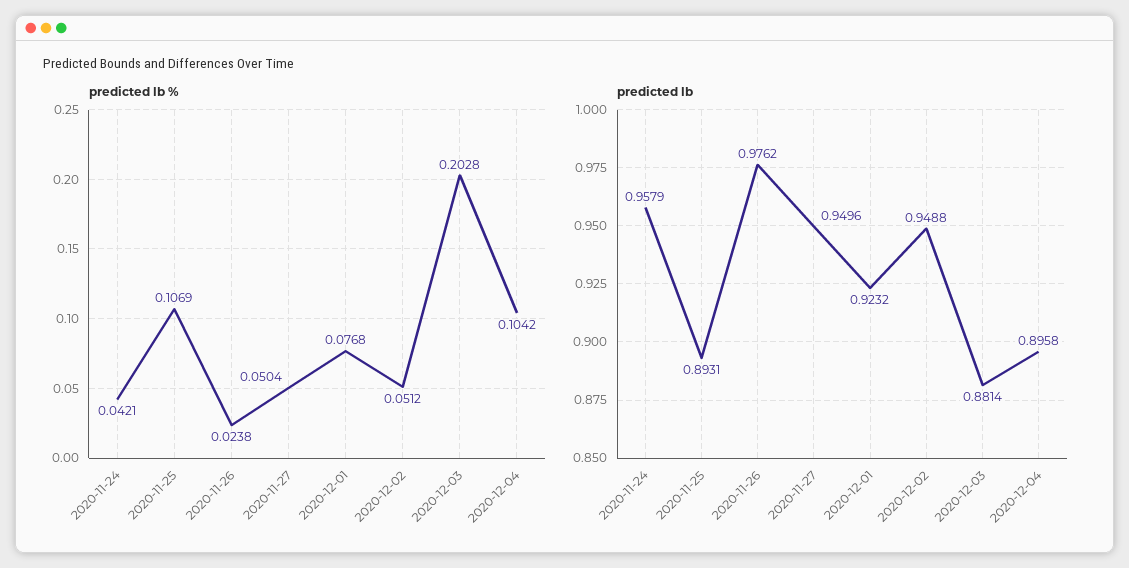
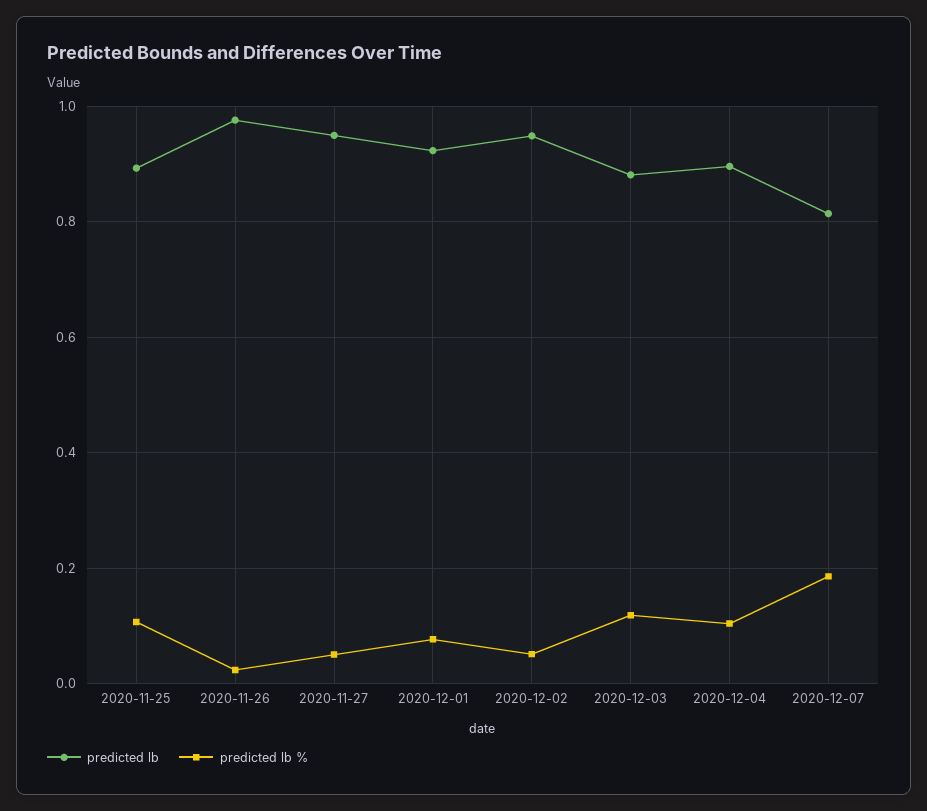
predicted lb %, 2020-11-24: 0.0421 -> none
predicted lb %, 2020-12-03: 0.2028 -> 0.12
predicted lb, 2020-11-24: 0.9579 -> none
predicted lb, 2020-12-07: none -> 0.82
predicted lb %, 2020-12-07: none -> 0.18

